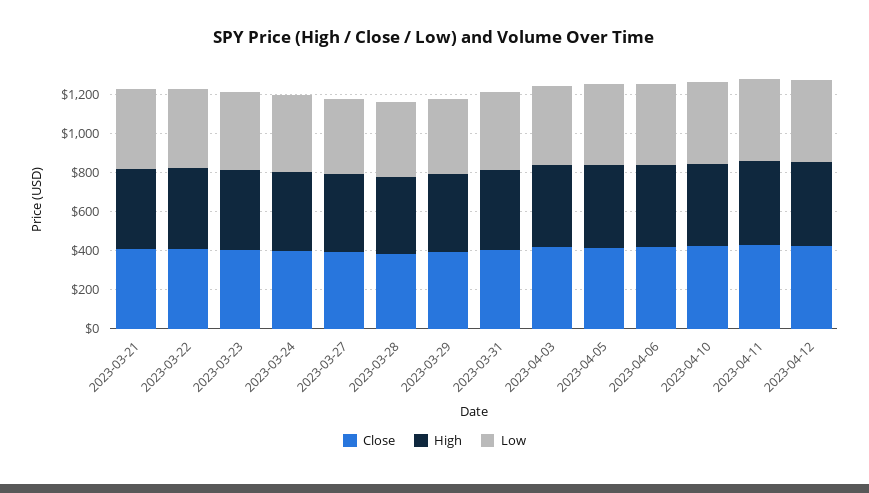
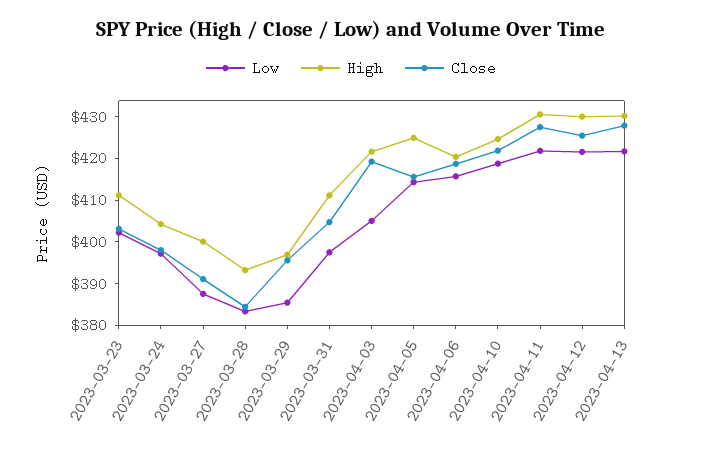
Close, 2023-03-21: 400 -> none
High, 2023-03-21: 400 -> none
Low, 2023-03-21: 400 -> none
Close, 2023-03-22: 400 -> none
High, 2023-03-22: 400 -> none
Low, 2023-03-22: 400 -> none
Low, 2023-04-13: none -> 422
High, 2023-04-13: none -> 430
Close, 2023-04-13: none -> 428

